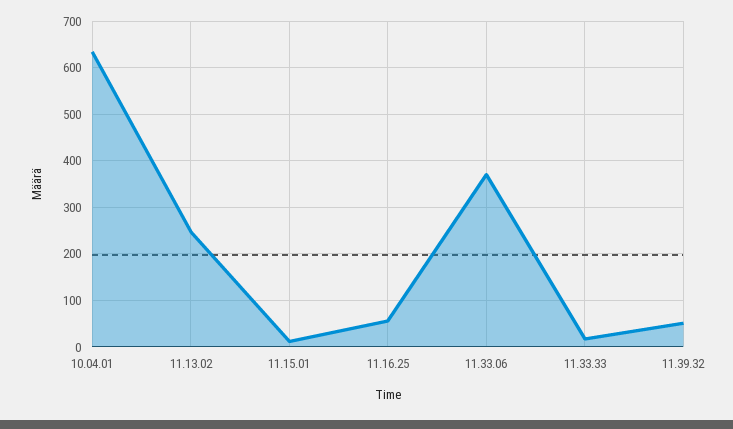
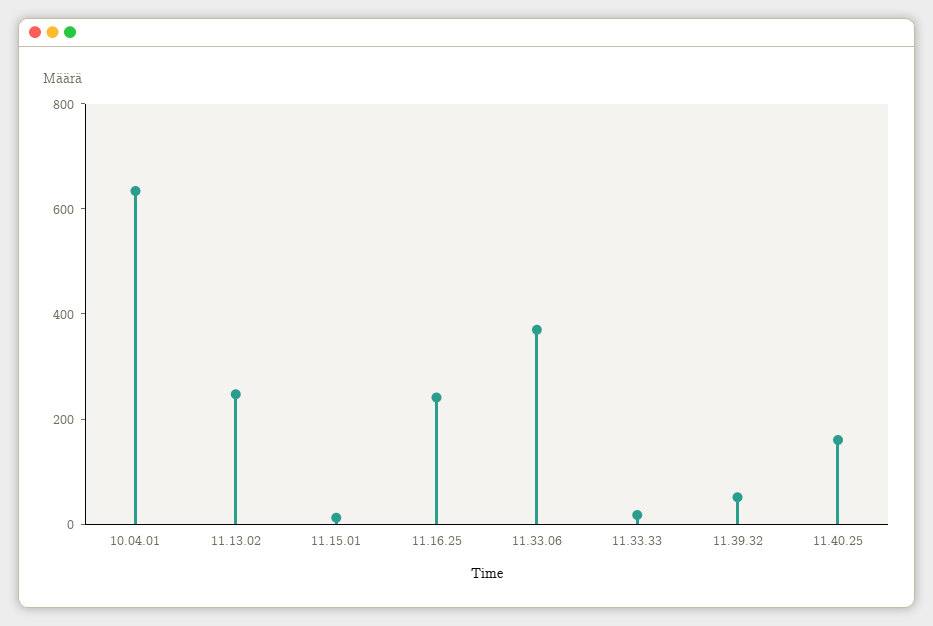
11.16.25: 60 -> 250
11.40.25: none -> 150

